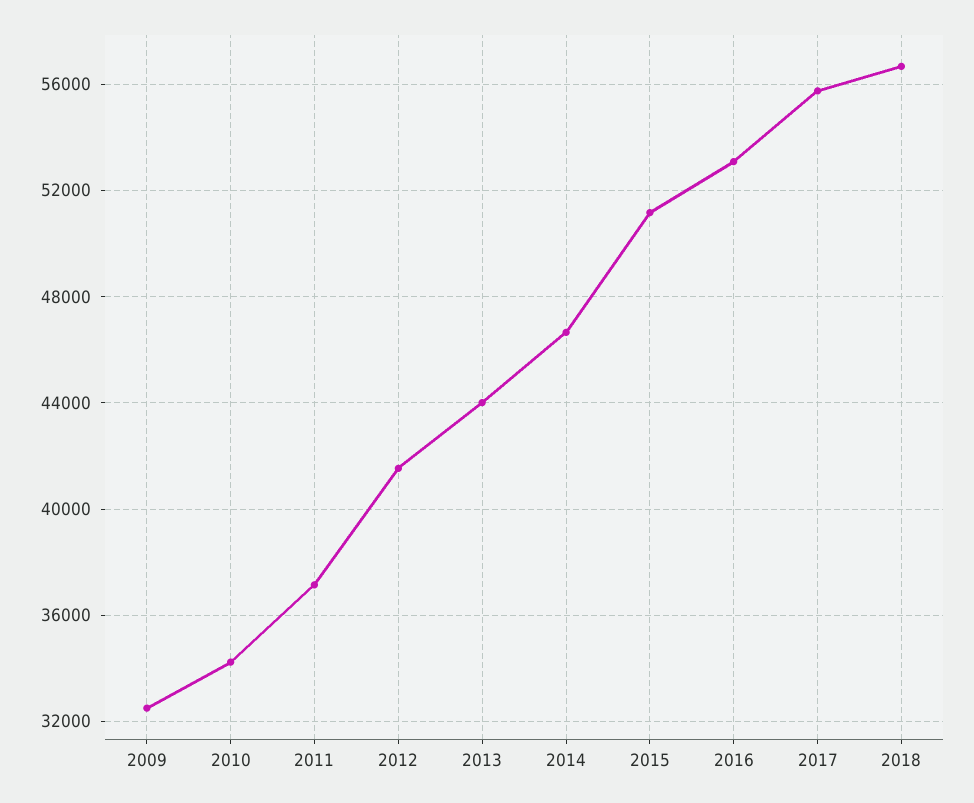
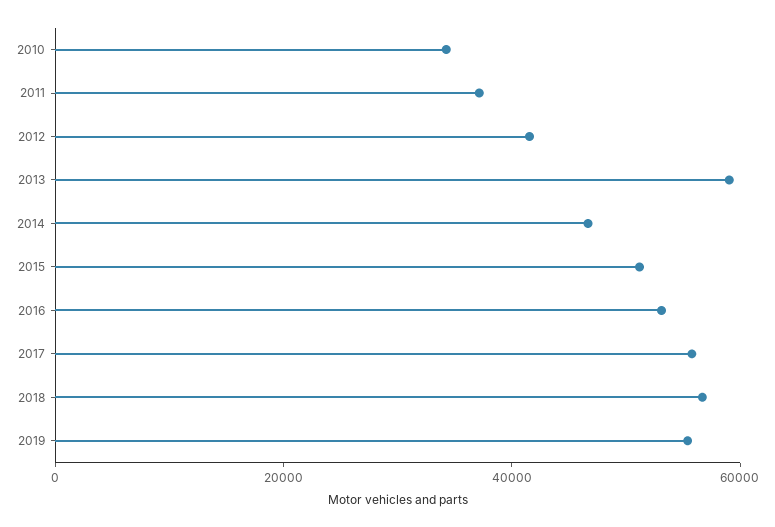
2009: 32500 -> none
2013: 44000 -> 60000
2019: none -> 55000

